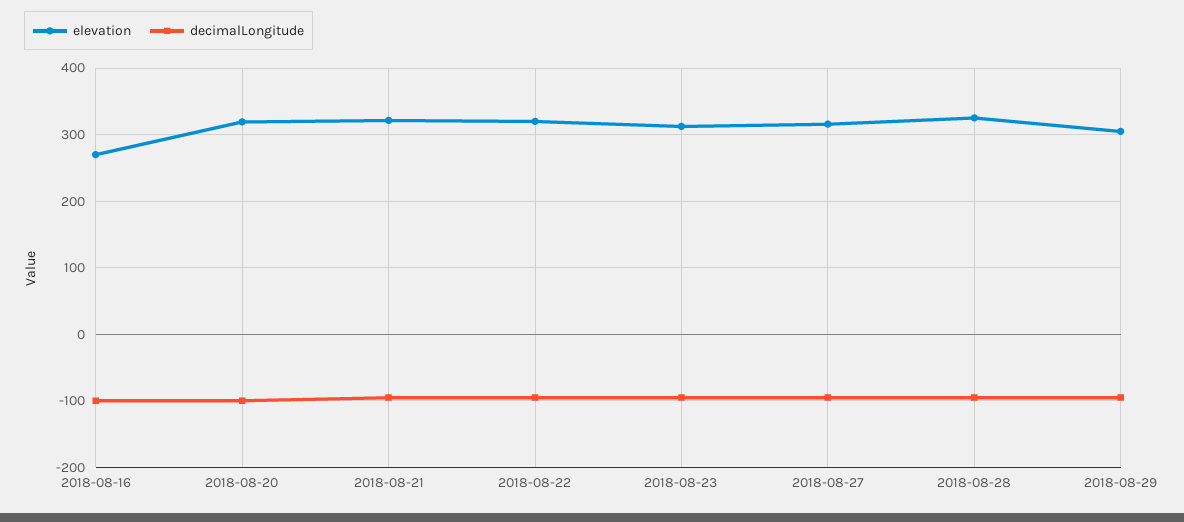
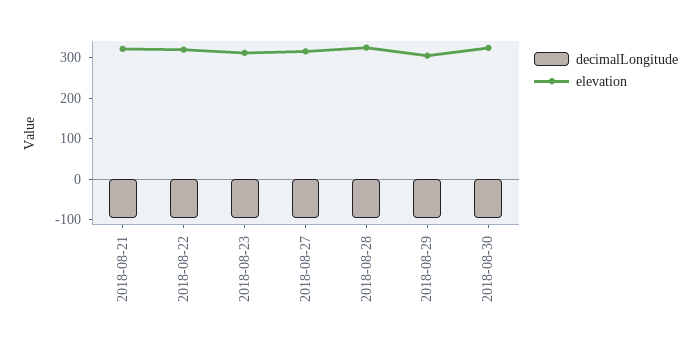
elevation, 2018-08-16: 270 -> none
decimalLongitude, 2018-08-16: -100 -> none
elevation, 2018-08-20: 320 -> none
decimalLongitude, 2018-08-20: -100 -> none
decimalLongitude, 2018-08-30: none -> -100
elevation, 2018-08-30: none -> 320

